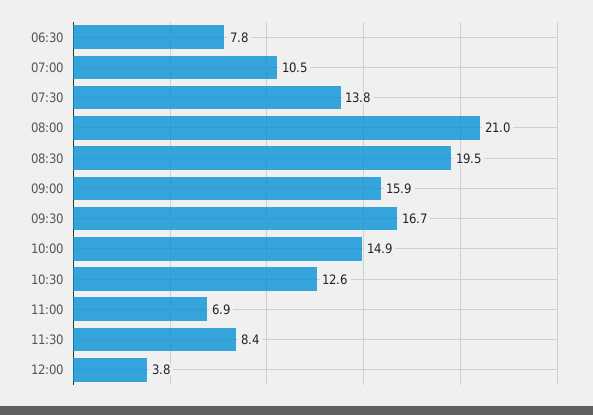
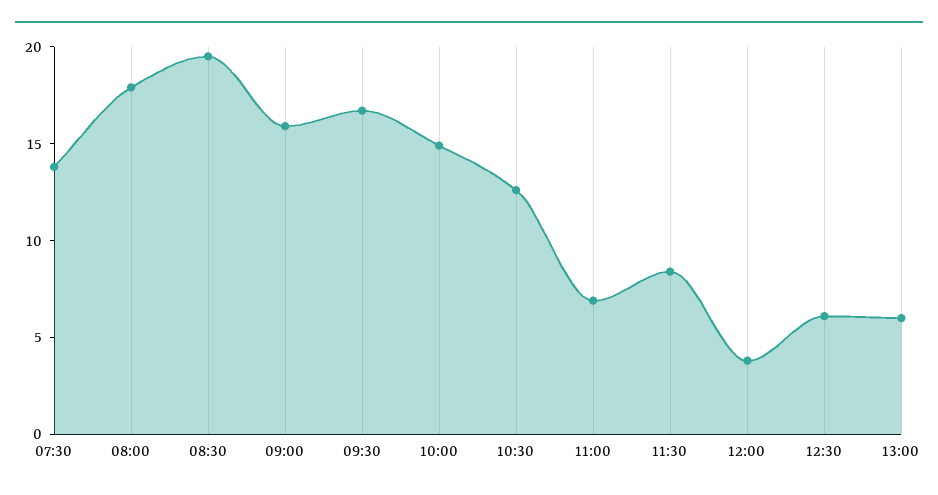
06:30: 7.8 -> none
07:00: 10.5 -> none
08:00: 21 -> 18
12:30: none -> 6
13:00: none -> 6

